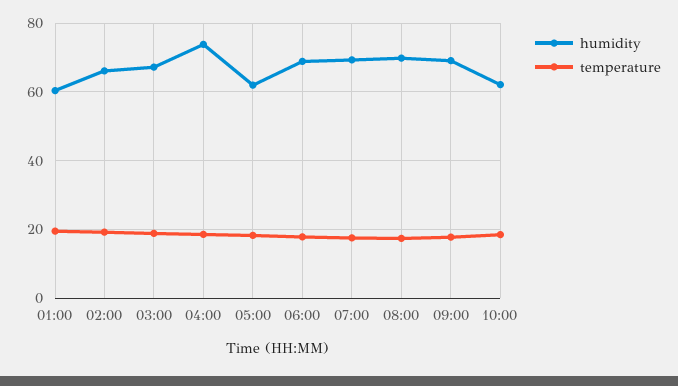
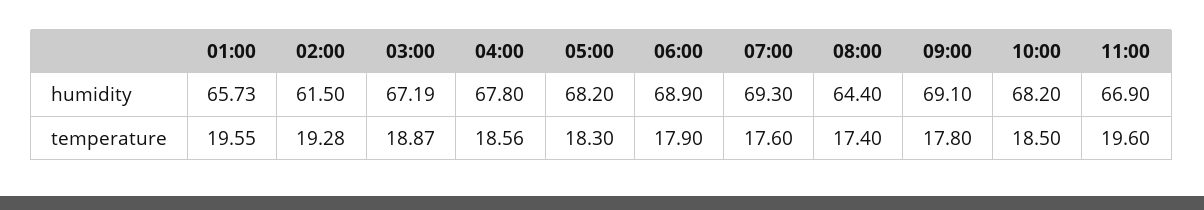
humidity, 01:00: 60 -> 65.73
humidity, 02:00: 66 -> 61.5
humidity, 04:00: 74 -> 67.8
humidity, 05:00: 62 -> 68.2
humidity, 08:00: 70 -> 64.4
humidity, 10:00: 62 -> 68.2
humidity, 11:00: none -> 66.9
temperature, 11:00: none -> 19.6

